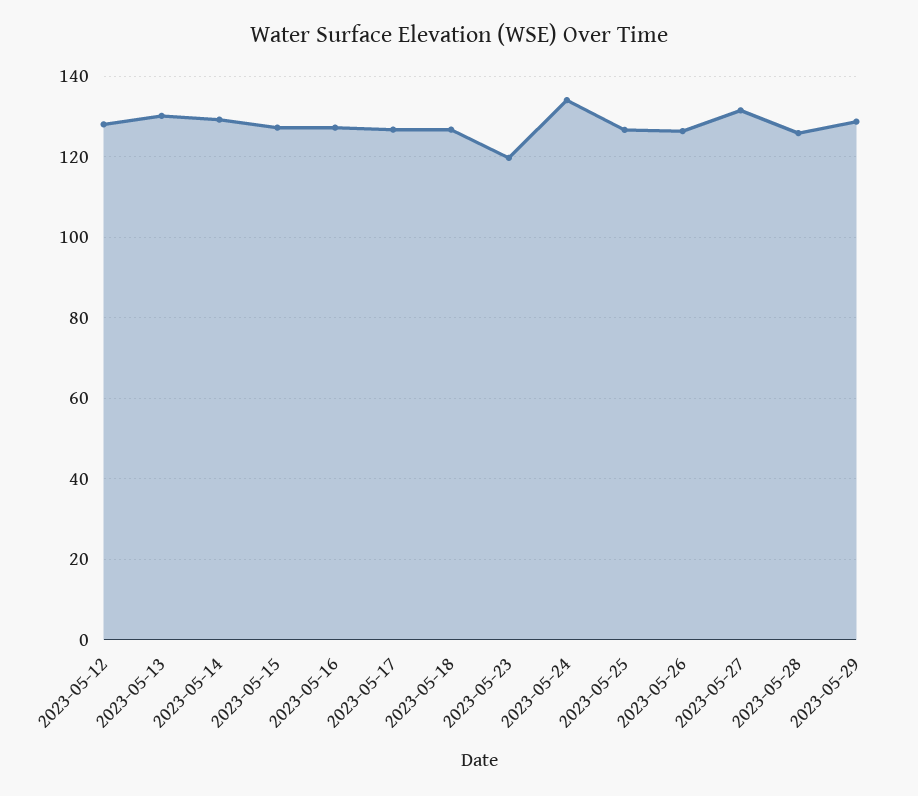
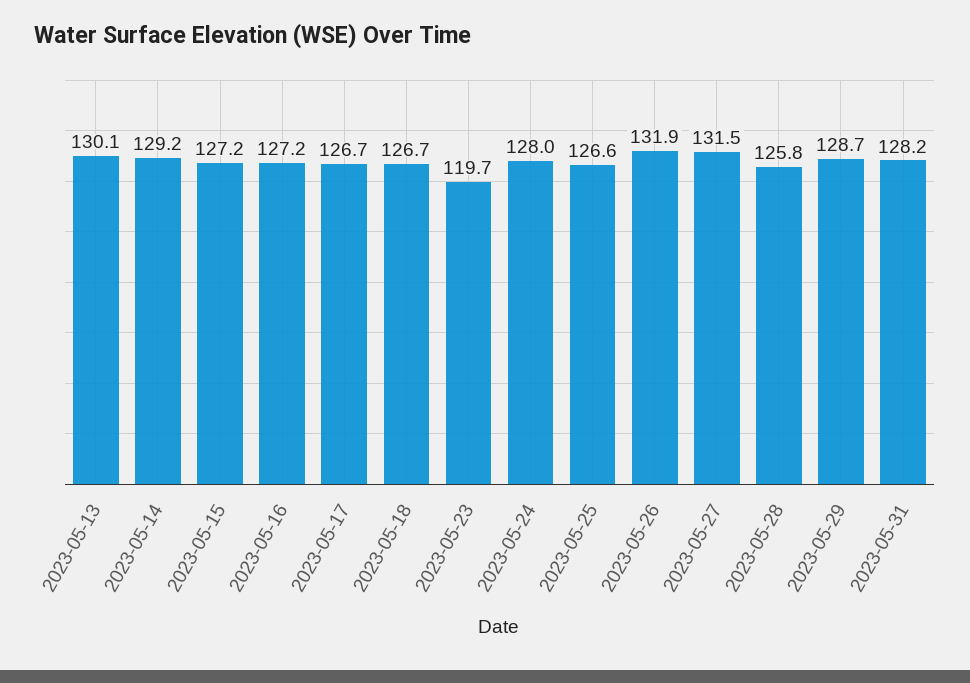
2023-05-12: 128 -> none
2023-05-24: 134 -> 128
2023-05-26: 126 -> 131.9
2023-05-31: none -> 128.2

